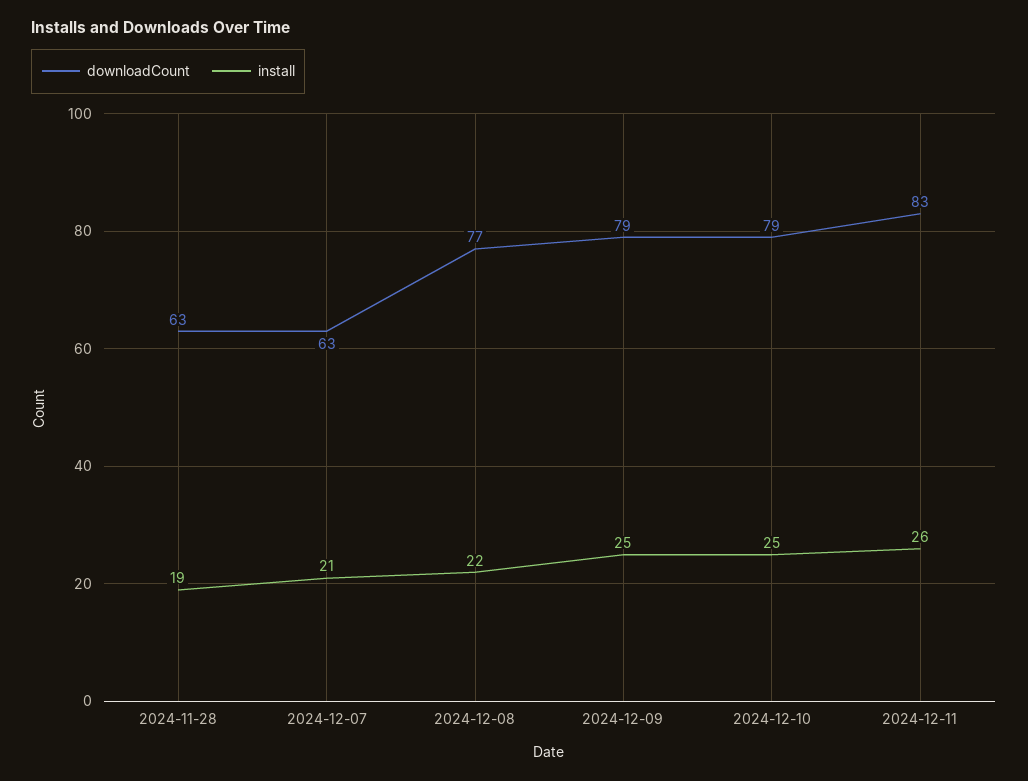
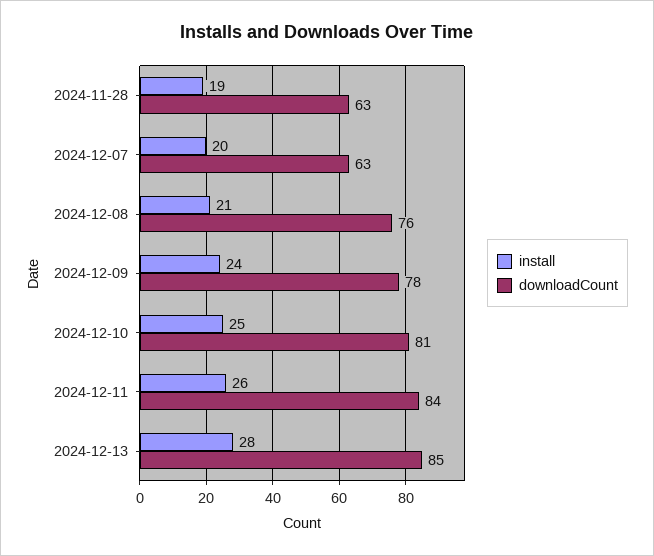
install, 2024-12-07: 21 -> 20
downloadCount, 2024-12-08: 77 -> 76
install, 2024-12-08: 22 -> 21
downloadCount, 2024-12-09: 79 -> 78
install, 2024-12-09: 25 -> 24
downloadCount, 2024-12-10: 79 -> 81
downloadCount, 2024-12-11: 83 -> 84
install, 2024-12-13: none -> 28
downloadCount, 2024-12-13: none -> 85

